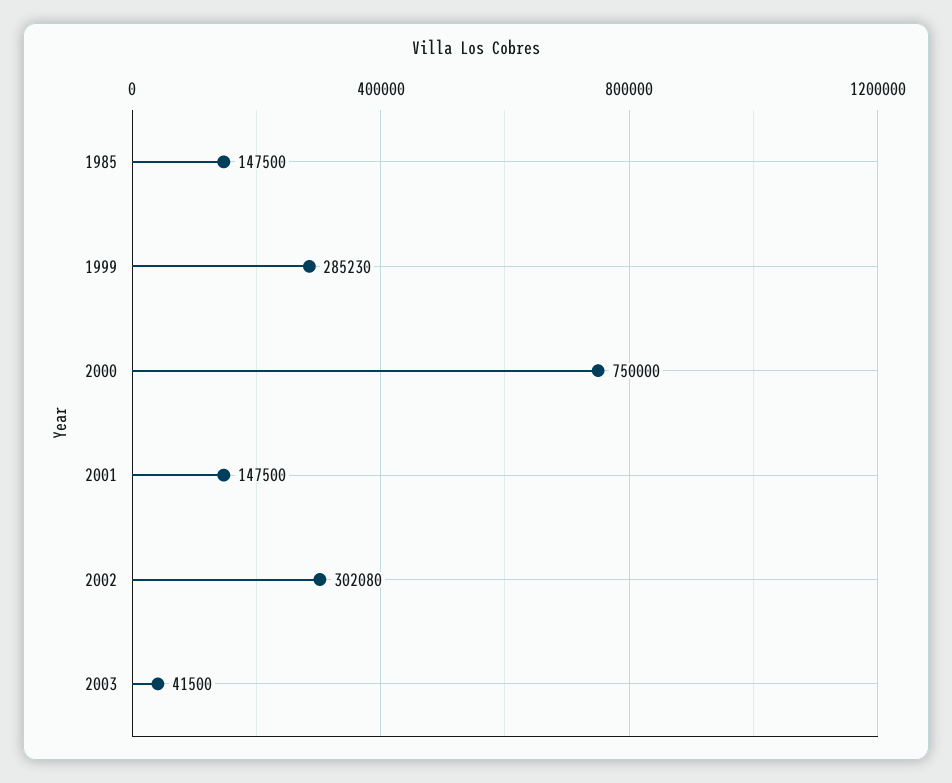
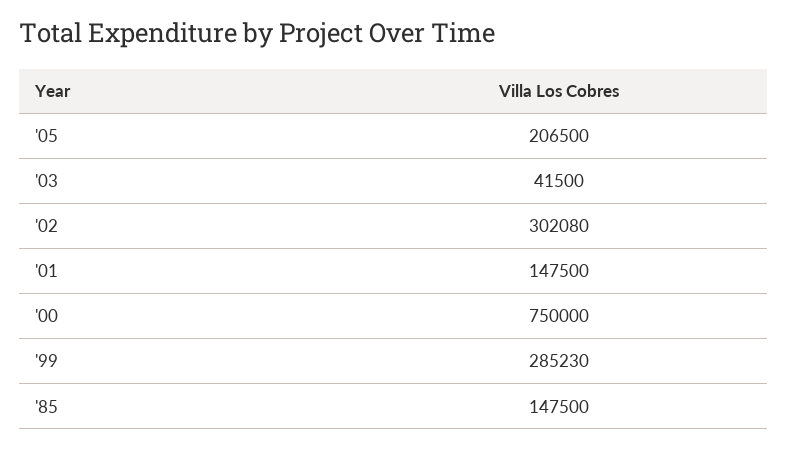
'05: none -> 206500

